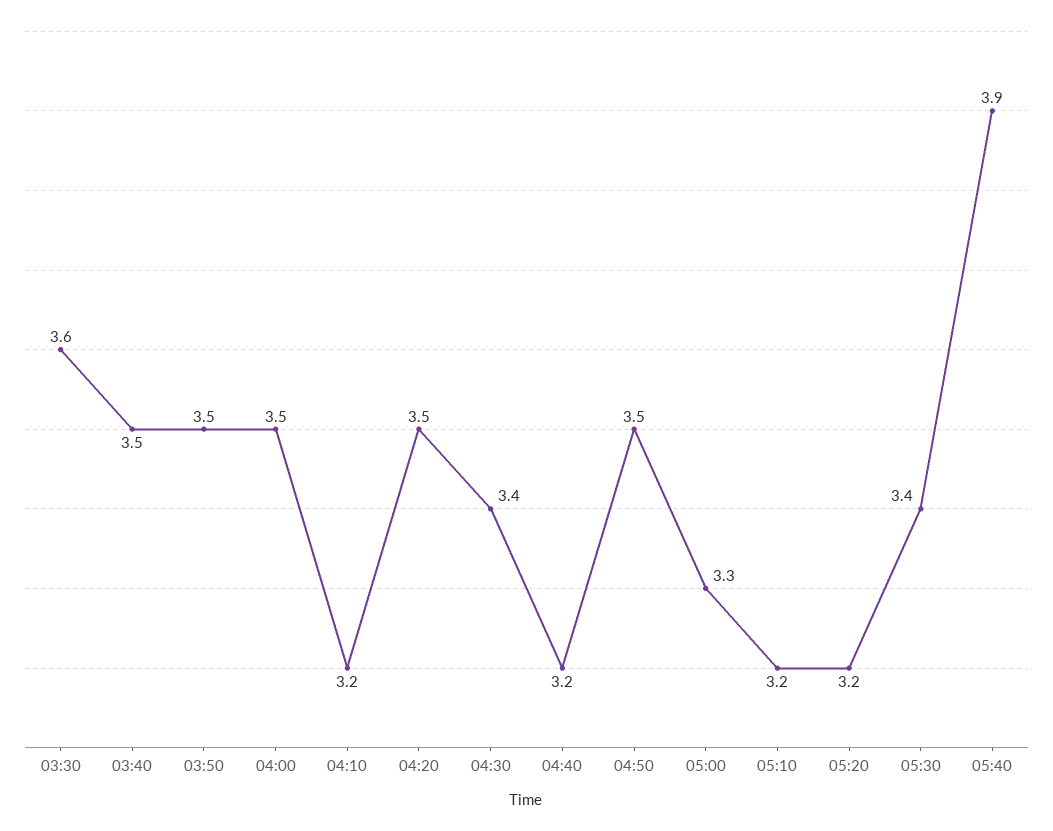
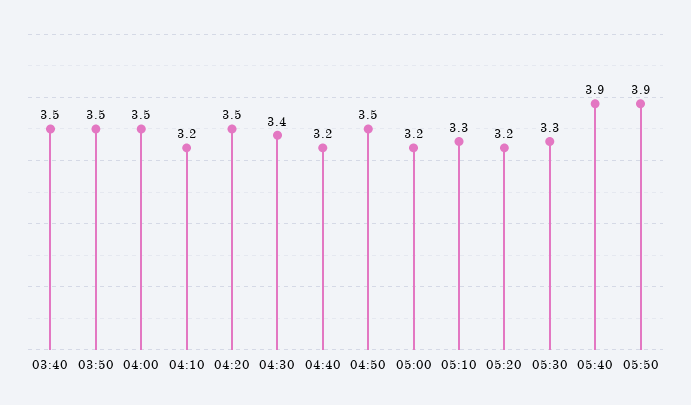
03:30: 3.6 -> none
05:00: 3.3 -> 3.2
05:10: 3.2 -> 3.3
05:30: 3.4 -> 3.3
05:50: none -> 3.9

